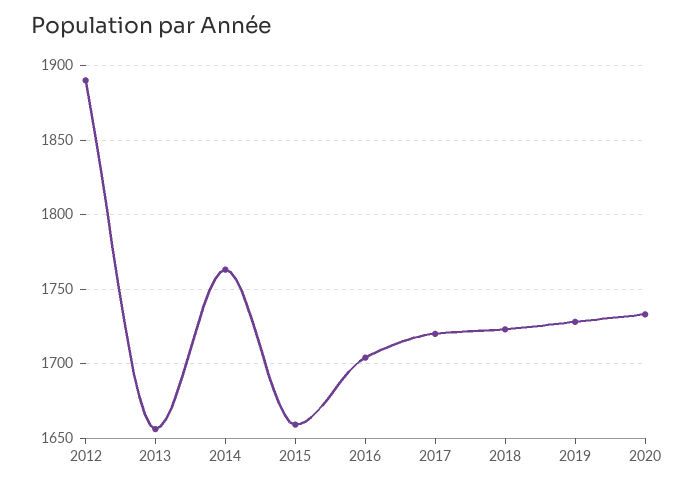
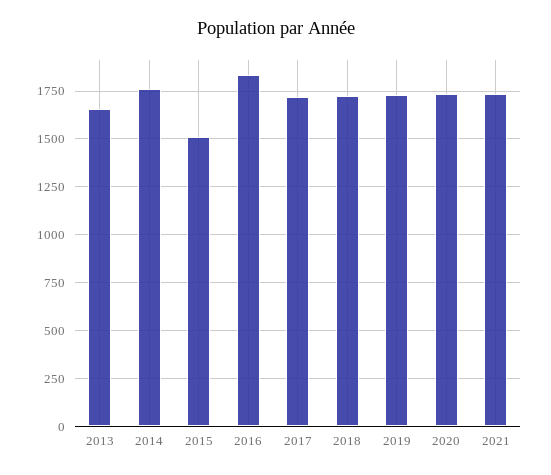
2012: 1890 -> none
2015: 1660 -> 1500
2016: 1705 -> 1850
2021: none -> 1750

